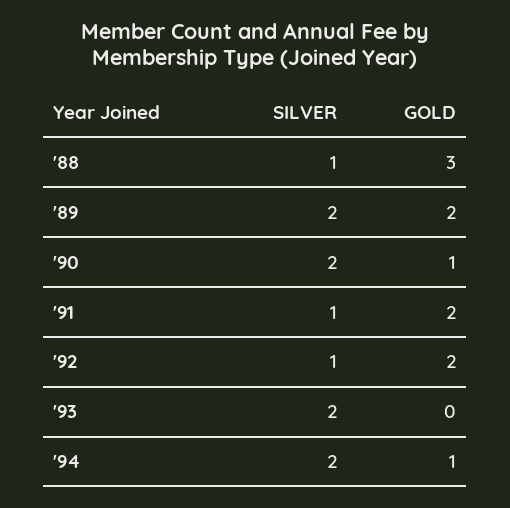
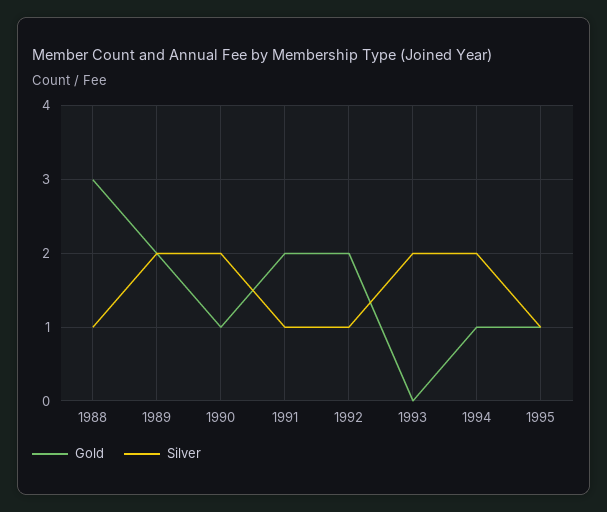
GOLD, 1995: none -> 1
SILVER, 1995: none -> 1

